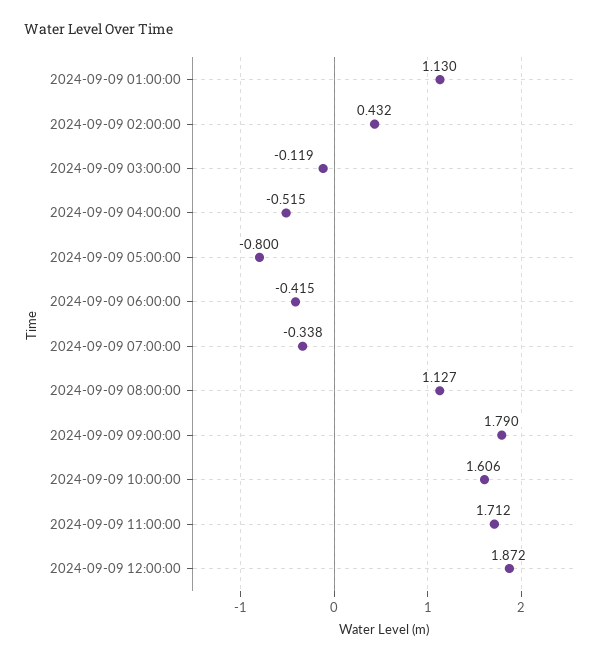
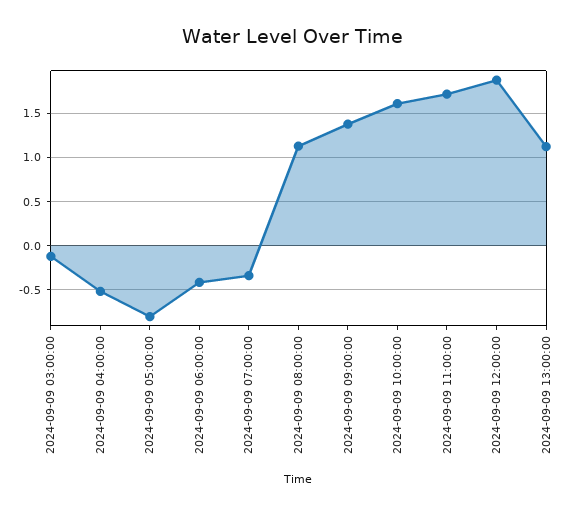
2024-09-09 01:00:00: 1.13 -> none
2024-09-09 02:00:00: 0.432 -> none
2024-09-09 09:00:00: 1.79 -> 1.4
2024-09-09 13:00:00: none -> 1.1

